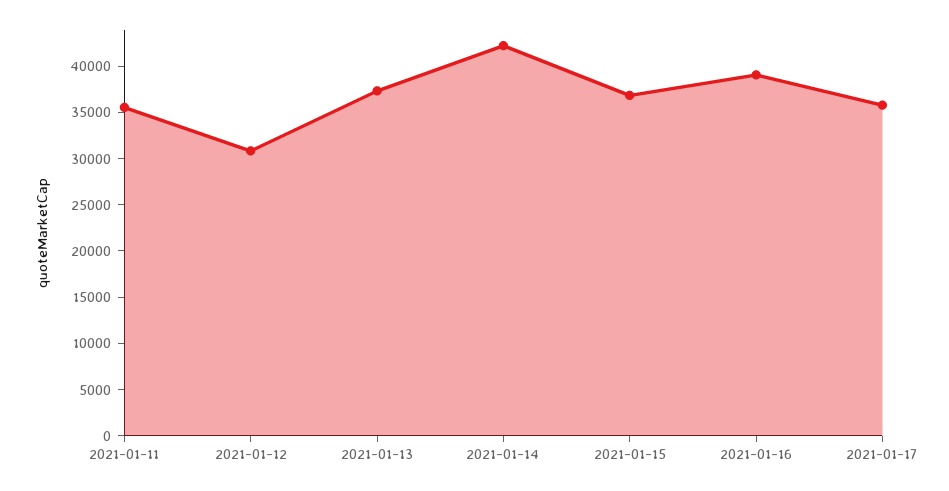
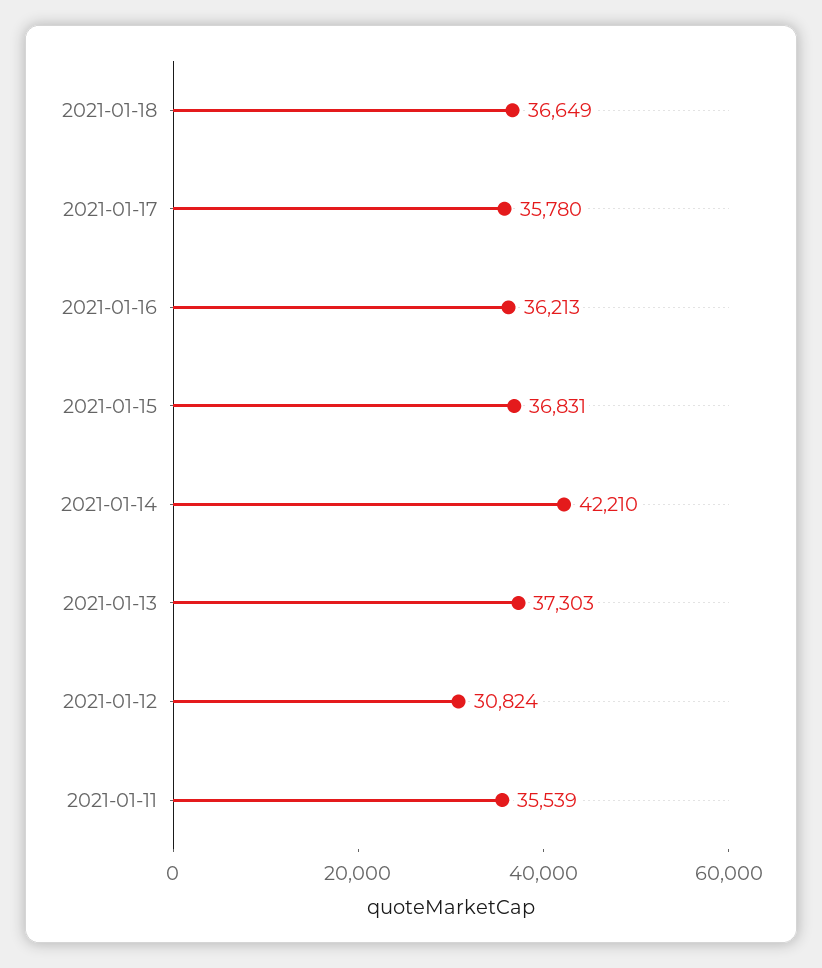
2021-01-16: 39000 -> 36213
2021-01-18: none -> 36649

